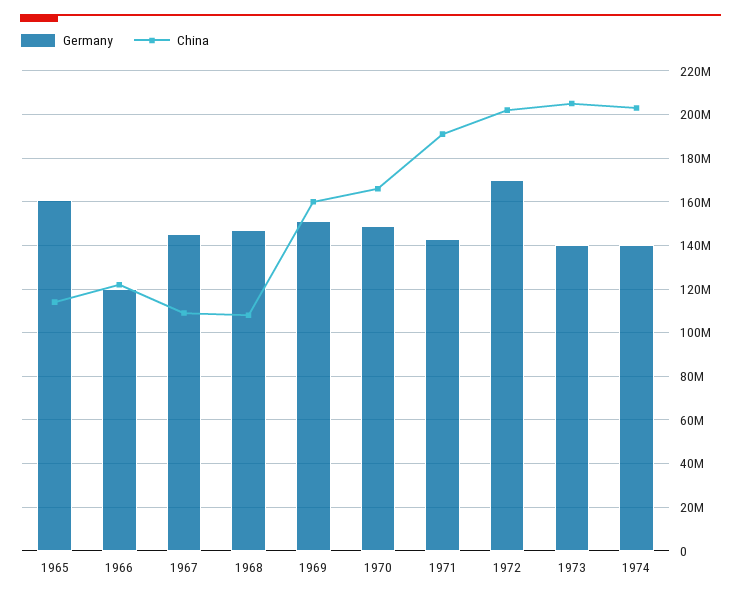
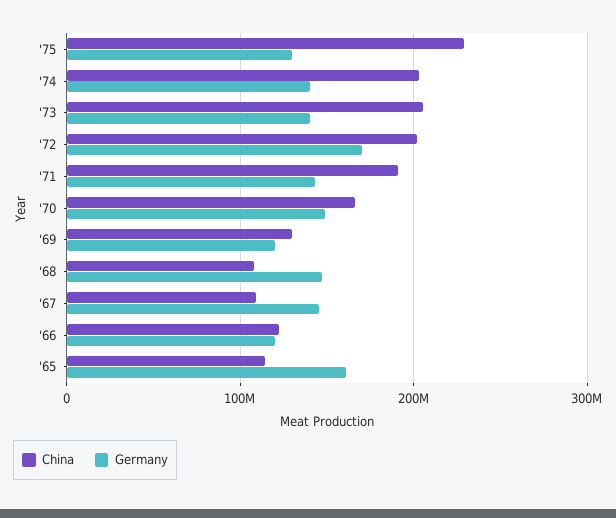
Germany, 1969: 150000000 -> 120000000
China, 1969: 160000000 -> 130000000
China, '75: none -> 230000000
Germany, '75: none -> 130000000

